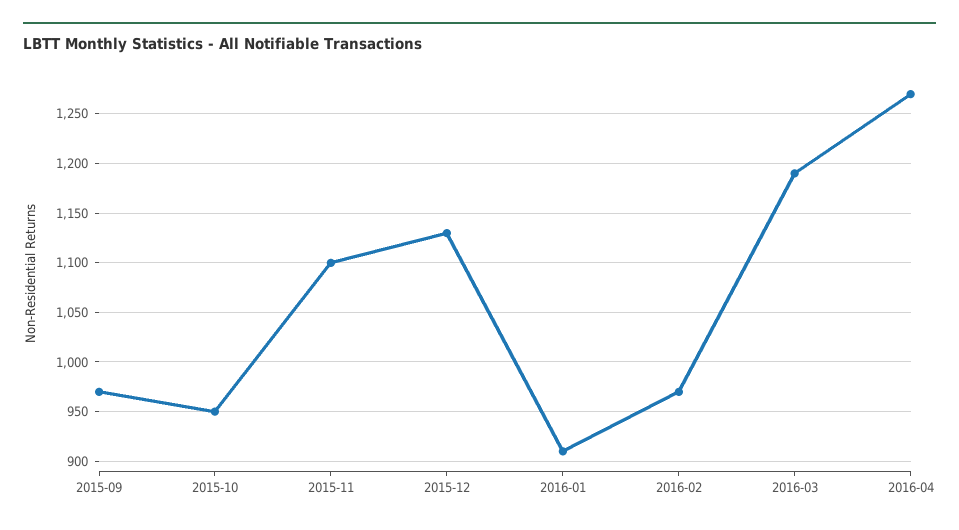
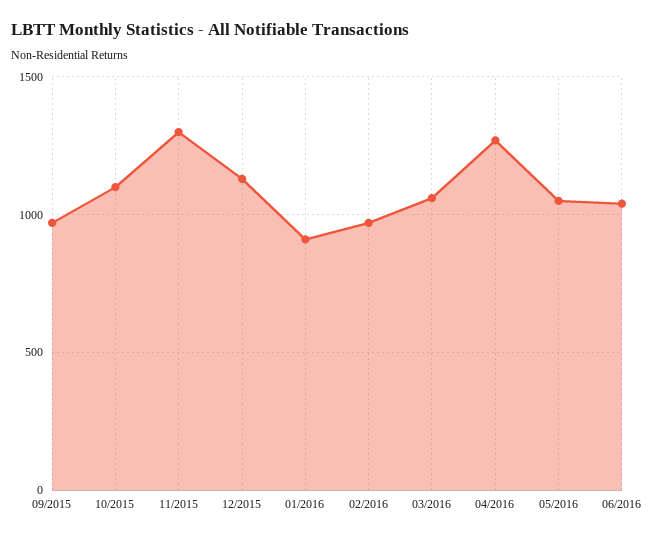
2015-10: 950 -> 1100
2015-11: 1100 -> 1300
2016-03: 1190 -> 1050
05/2016: none -> 1050
06/2016: none -> 1050

